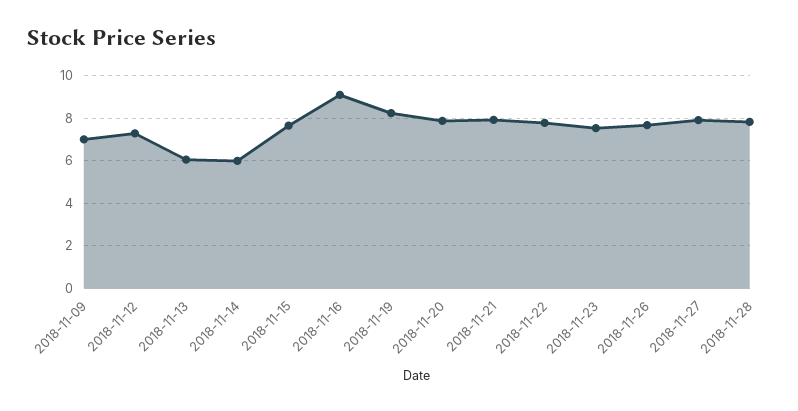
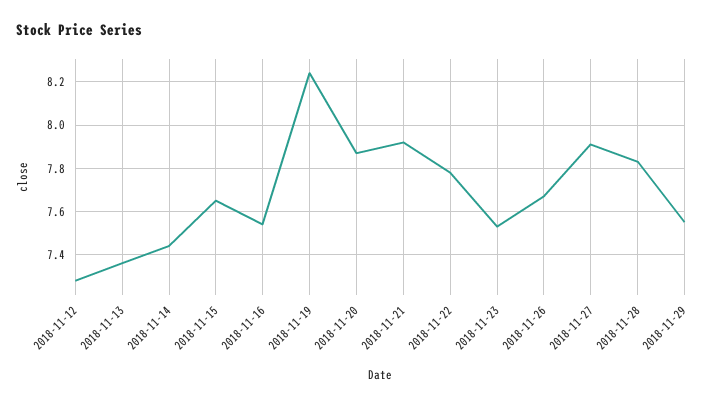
2018-11-09: 7 -> none
2018-11-13: 6 -> 7.35
2018-11-14: 6 -> 7.45
2018-11-16: 9 -> 7.55
2018-11-29: none -> 7.55

